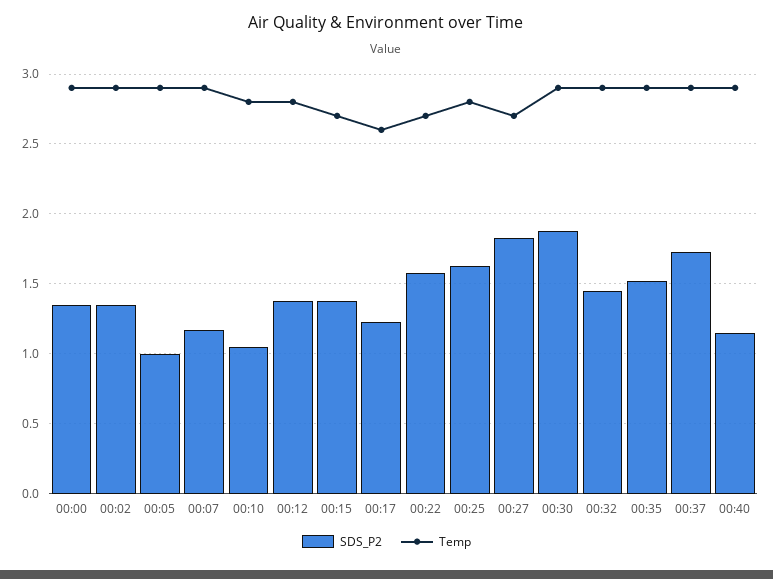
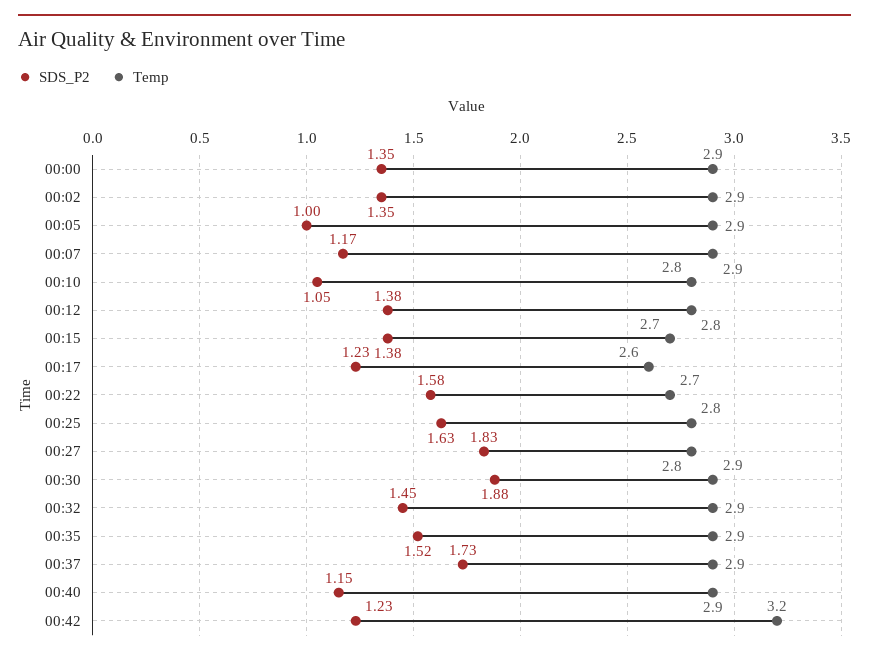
Temp, 00:27: 2.7 -> 2.8
SDS_P2, 00:42: none -> 1.23
Temp, 00:42: none -> 3.2

